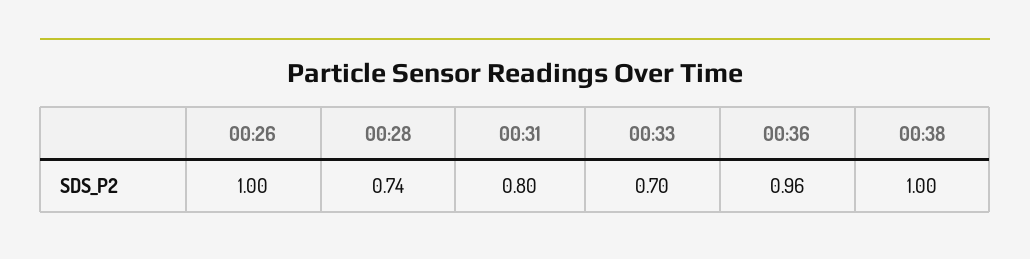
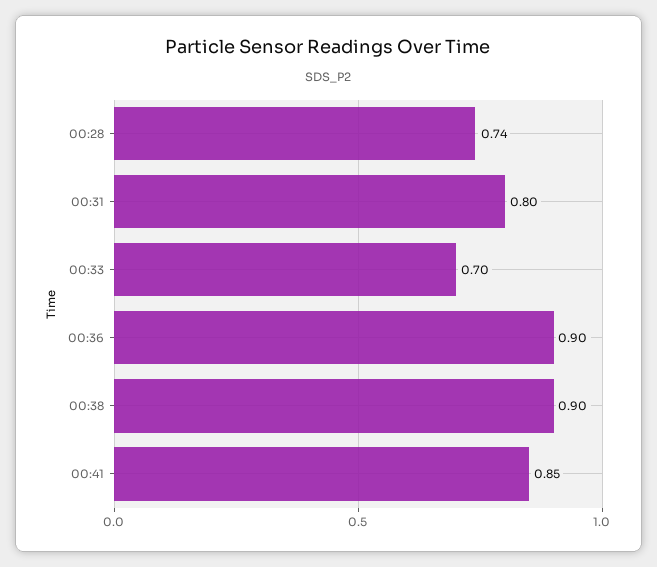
00:26: 1 -> none
00:36: 0.96 -> 0.9
00:38: 1 -> 0.9
00:41: none -> 0.85

